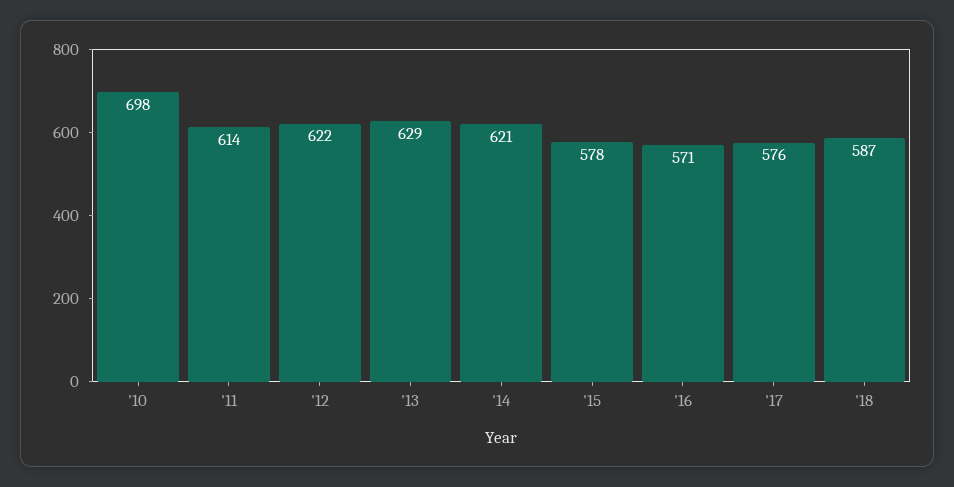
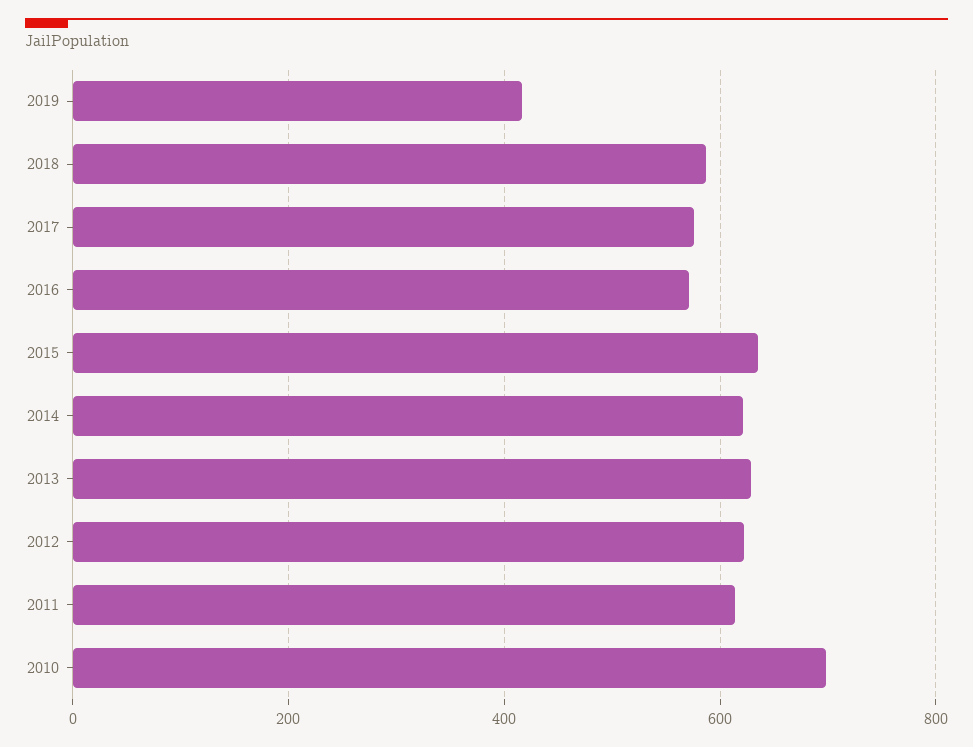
'15: 578 -> 640
2019: none -> 420

